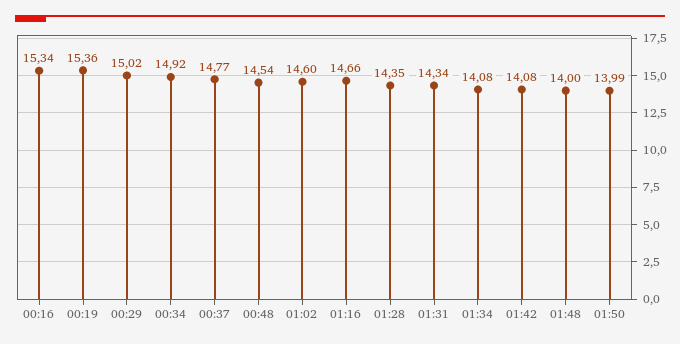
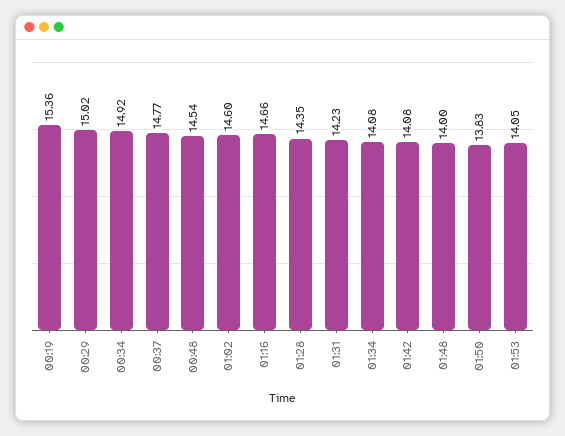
00:16: 15.34 -> none
01:31: 14.34 -> 14.23
01:50: 13.99 -> 13.83
01:53: none -> 14.05

